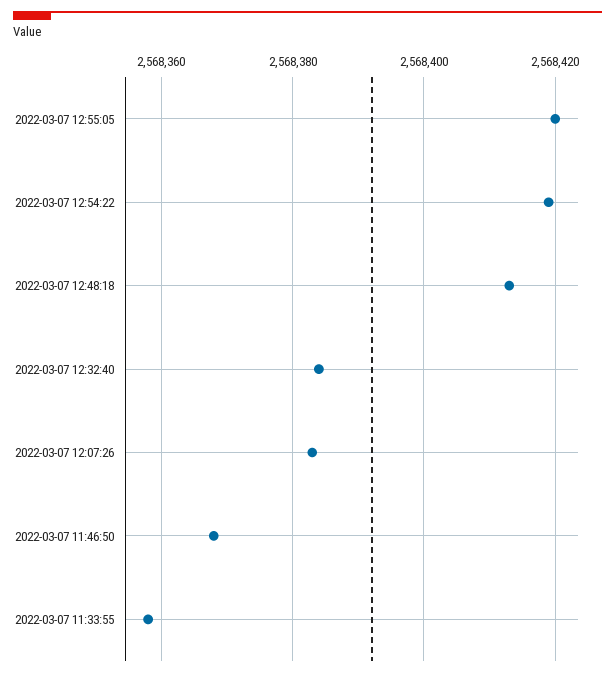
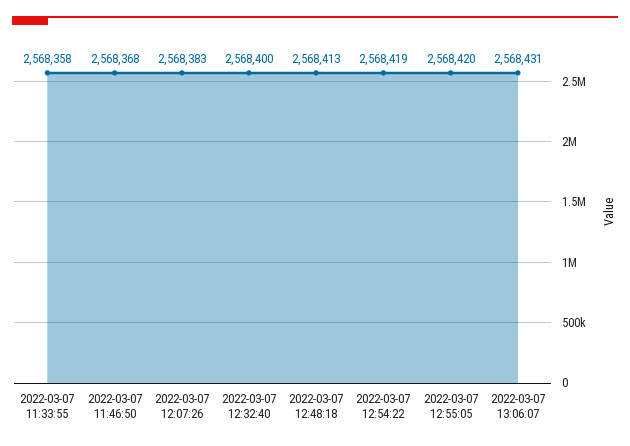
2022-03-07 12:32:40: 2568385 -> 2568400
2022-03-07 13:06:07: none -> 2568431

